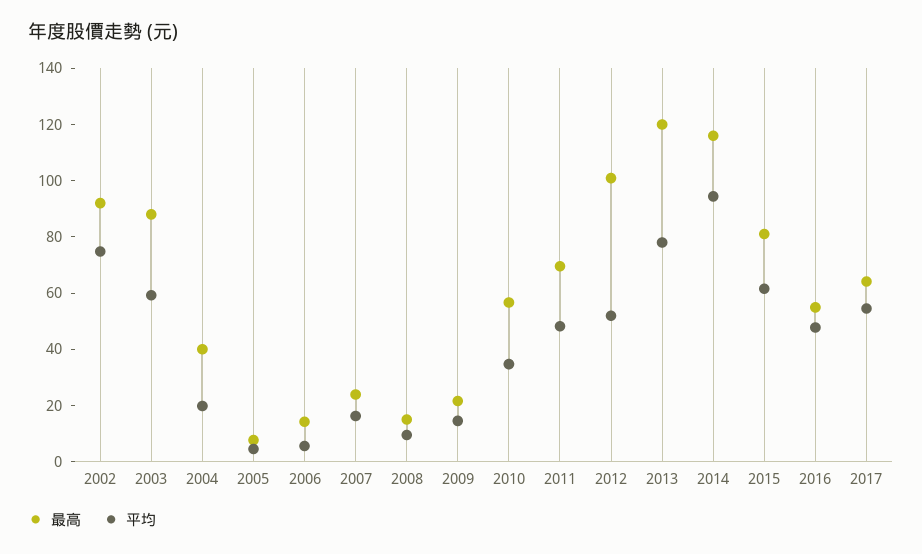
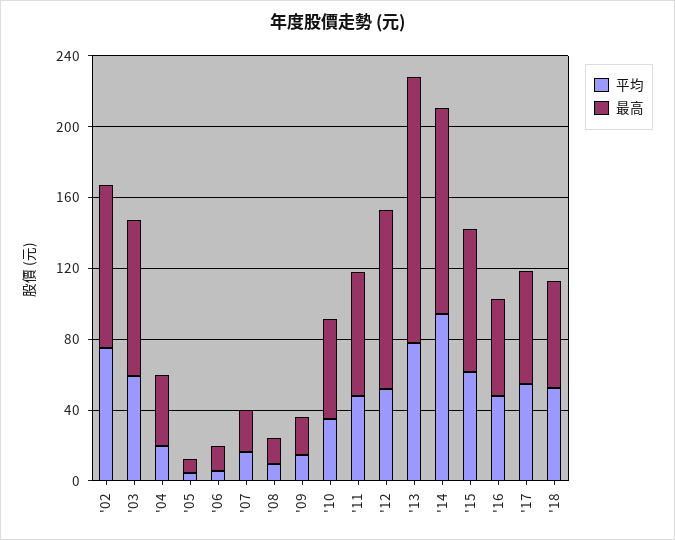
最高, 2013: 120 -> 150
平均, '18: none -> 50
最高, '18: none -> 60

